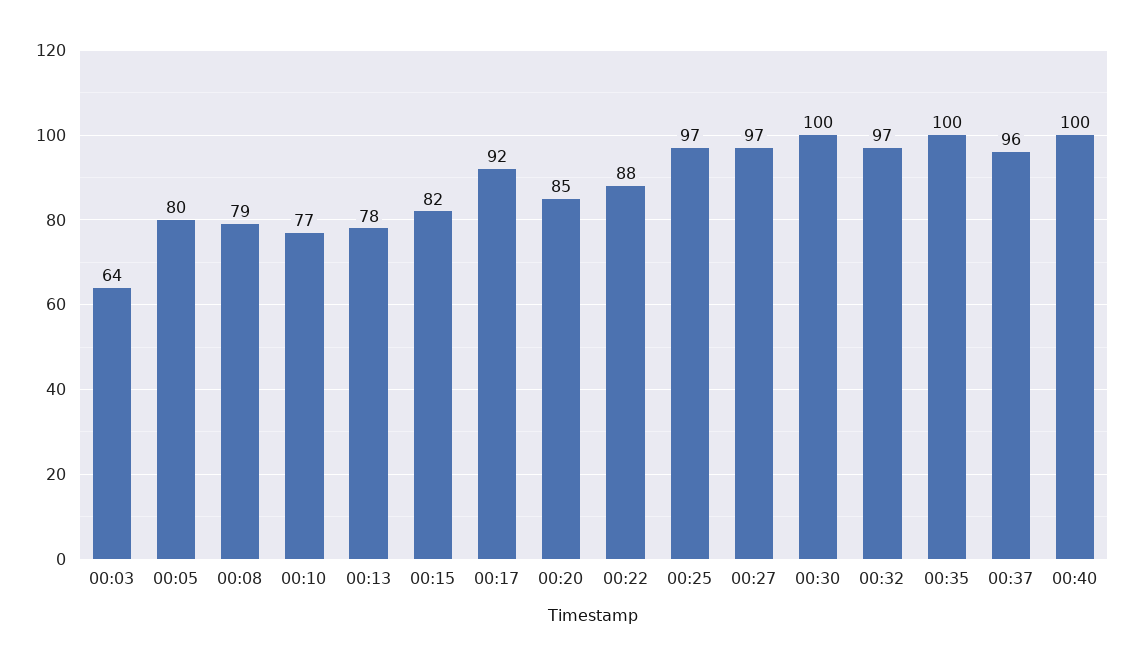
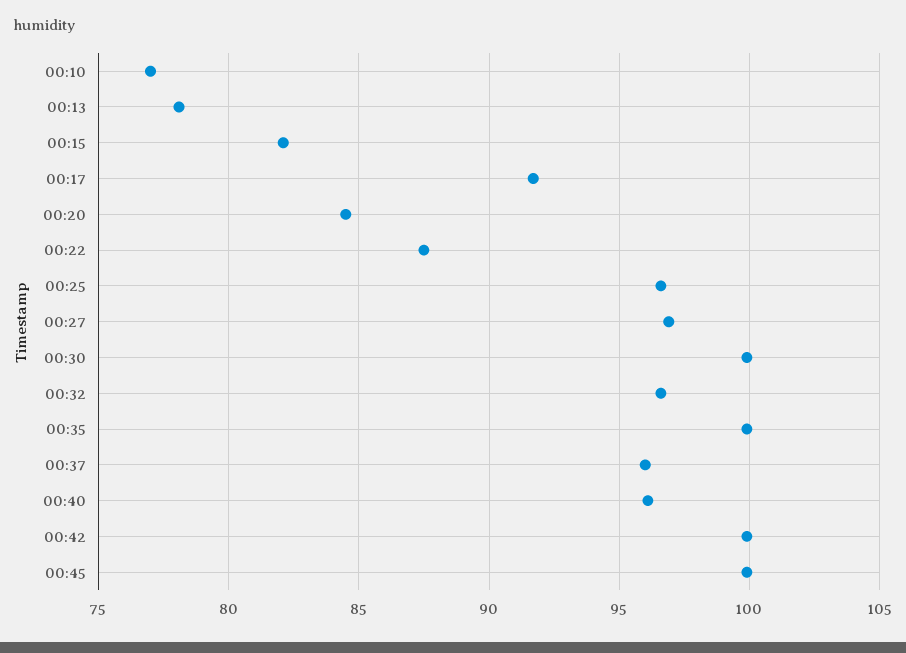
00:03: 64 -> none
00:05: 80 -> none
00:08: 79 -> none
00:40: 100 -> 96
00:42: none -> 100
00:45: none -> 100

